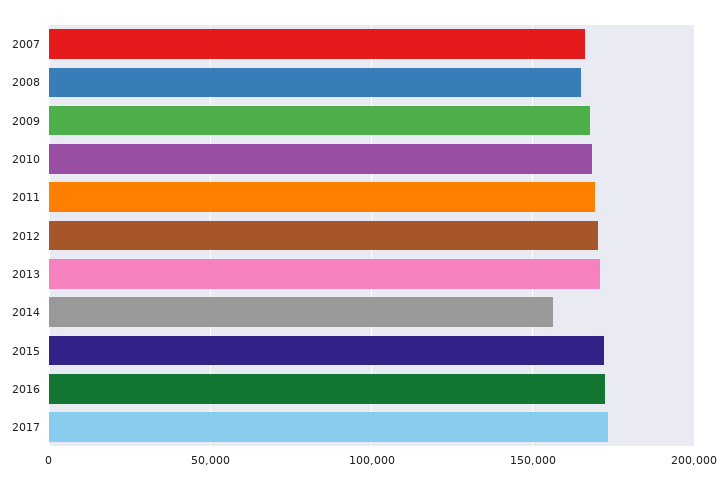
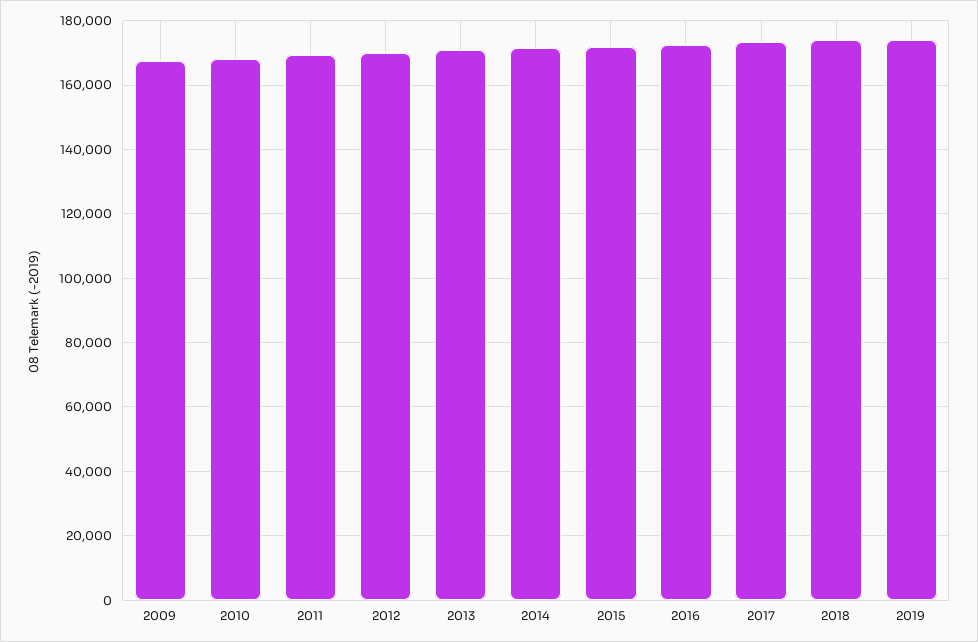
2007: 165000 -> none
2008: 165000 -> none
2014: 155000 -> 172000
2018: none -> 174000
2019: none -> 174000

